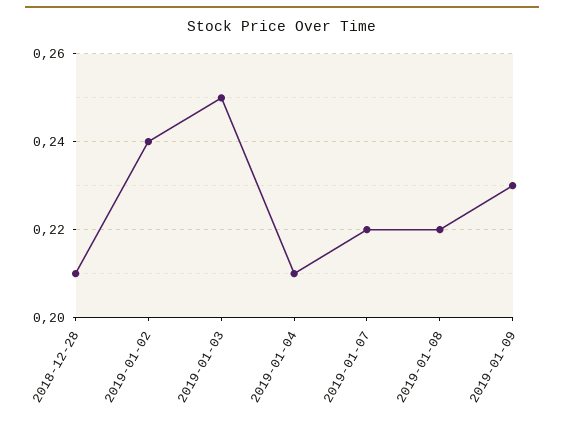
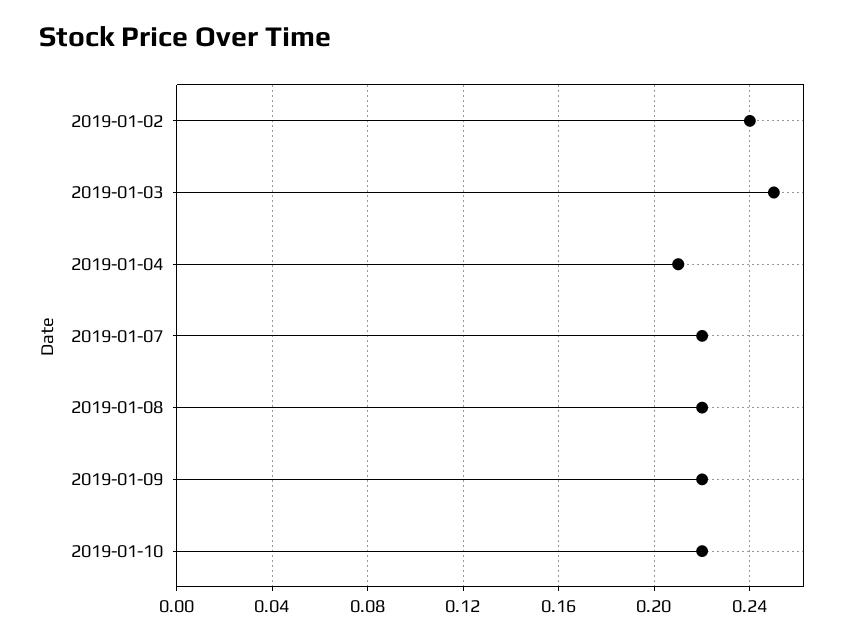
2018-12-28: 0.21 -> none
2019-01-09: 0.23 -> 0.22
2019-01-10: none -> 0.22

